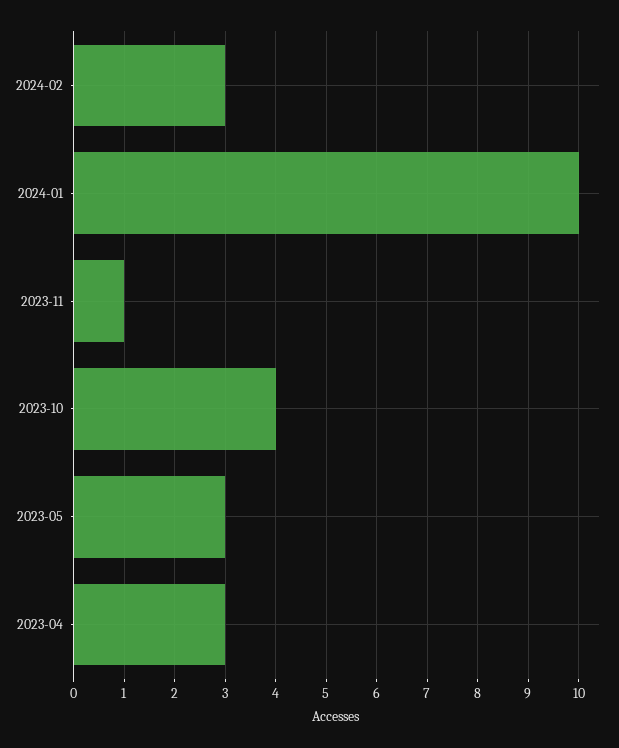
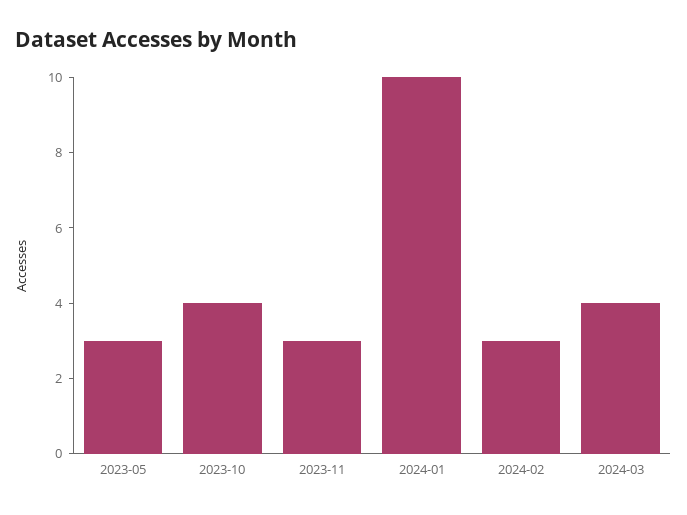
2023-11: 1 -> 3
2023-04: 3 -> none
2024-03: none -> 4

